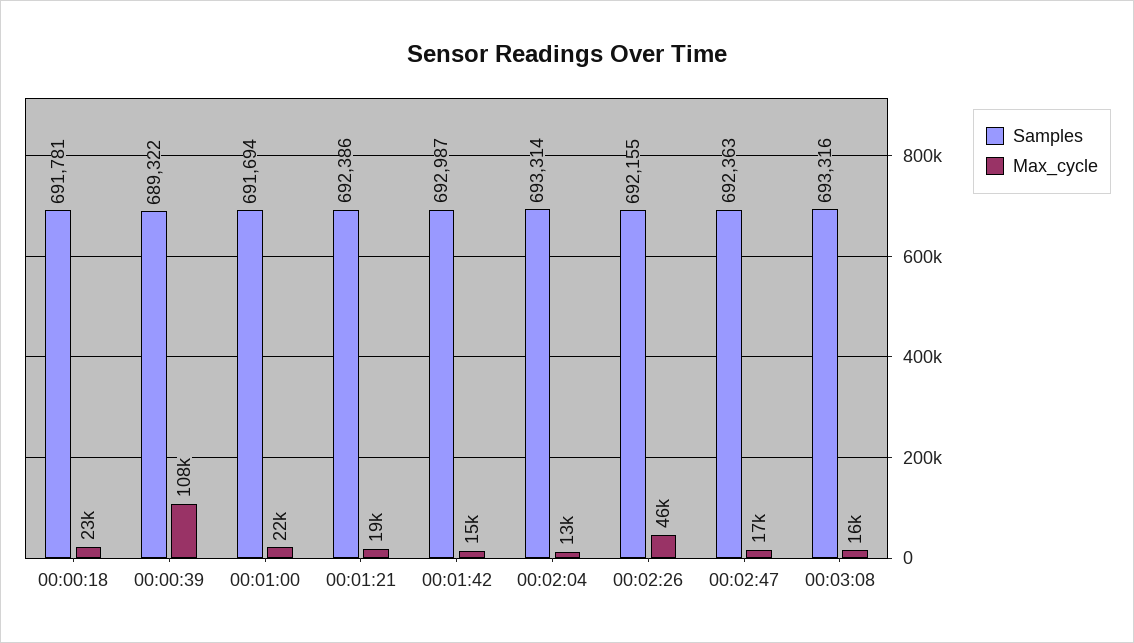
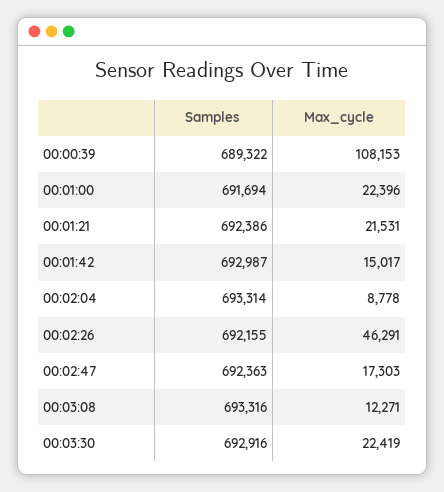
Samples, 00:00:18: 691781 -> none
Max_cycle, 00:00:18: 23000 -> none
Max_cycle, 00:01:21: 19000 -> 21531
Max_cycle, 00:02:04: 13000 -> 8778
Max_cycle, 00:03:08: 16000 -> 12271
Samples, 00:03:30: none -> 692916
Max_cycle, 00:03:30: none -> 22419

